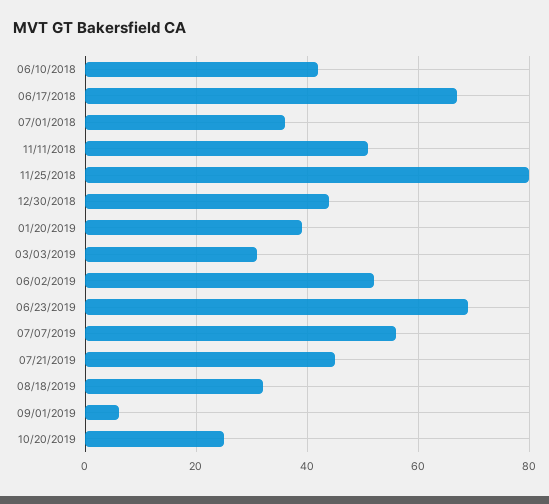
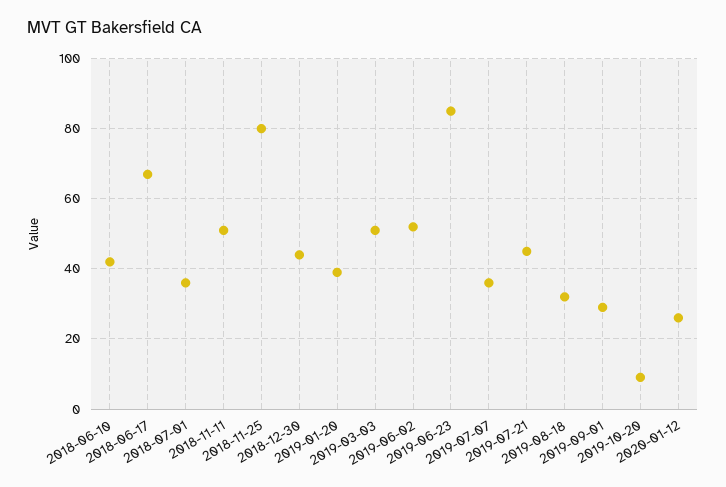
03/03/2019: 30 -> 50
06/23/2019: 70 -> 85
07/07/2019: 55 -> 35
09/01/2019: 5 -> 30
10/20/2019: 25 -> 10
2020-01-12: none -> 25

